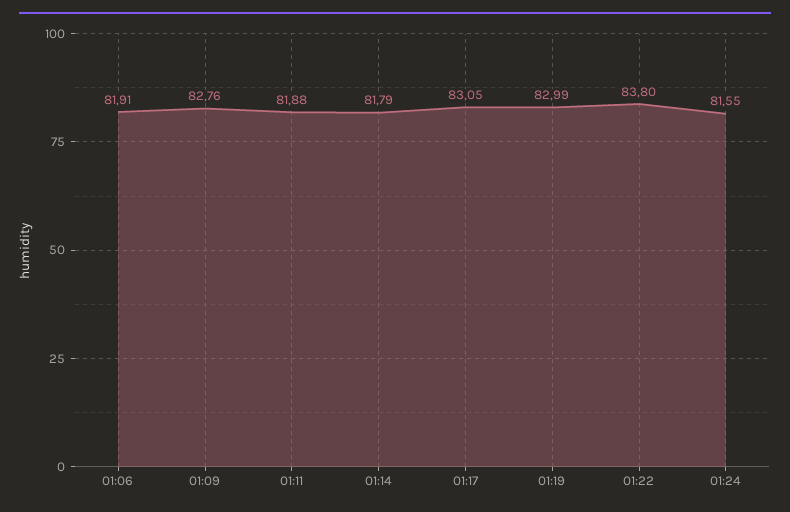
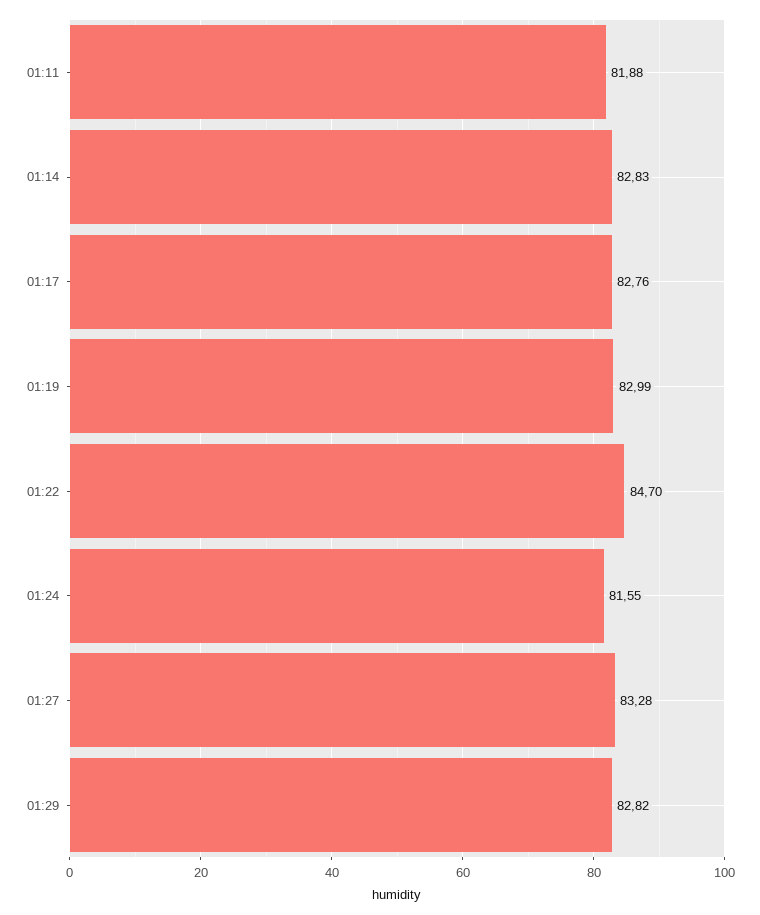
01:06: 81.91 -> none
01:09: 82.76 -> none
01:14: 81.79 -> 82.83
01:17: 83.05 -> 82.76
01:22: 83.8 -> 84.7
01:27: none -> 83.28
01:29: none -> 82.82

